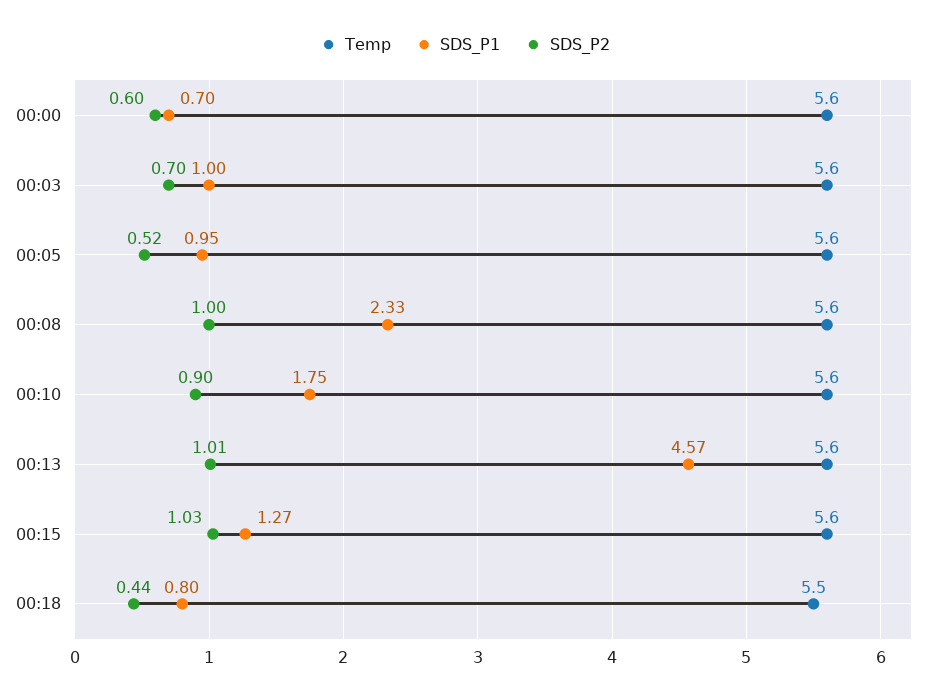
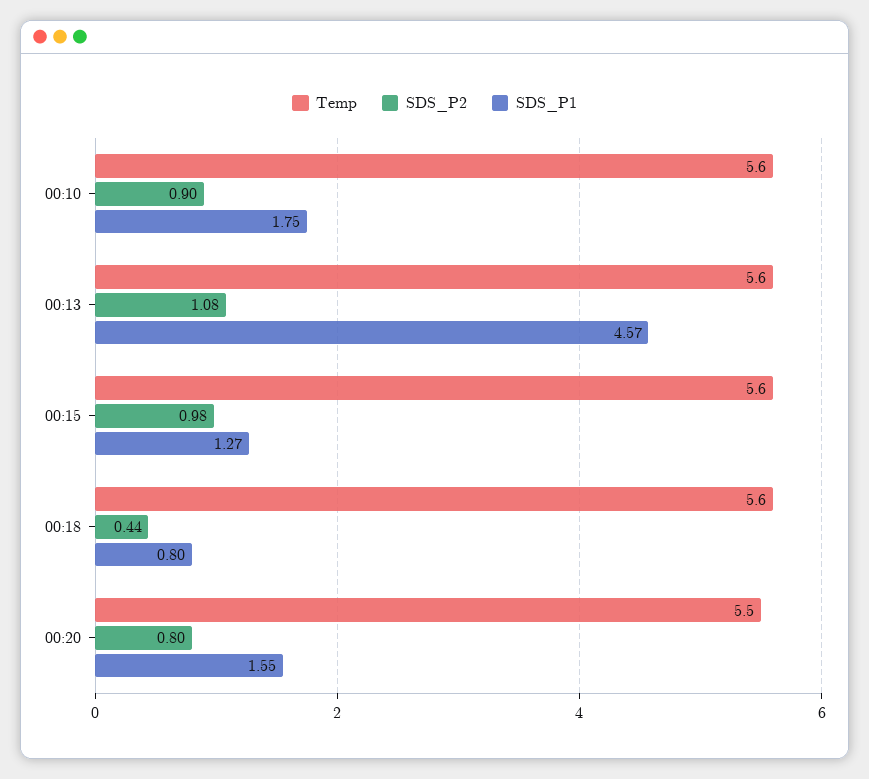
Temp, 00:00: 5.6 -> none
SDS_P1, 00:00: 0.7 -> none
SDS_P2, 00:00: 0.6 -> none
Temp, 00:03: 5.6 -> none
SDS_P1, 00:03: 1 -> none
SDS_P2, 00:03: 0.7 -> none
Temp, 00:05: 5.6 -> none
SDS_P1, 00:05: 0.95 -> none
SDS_P2, 00:05: 0.52 -> none
Temp, 00:08: 5.6 -> none
SDS_P1, 00:08: 2.33 -> none
SDS_P2, 00:08: 1 -> none
SDS_P2, 00:13: 1.01 -> 1.08
SDS_P2, 00:15: 1.03 -> 0.98
Temp, 00:18: 5.5 -> 5.6
Temp, 00:20: none -> 5.5
SDS_P2, 00:20: none -> 0.8
SDS_P1, 00:20: none -> 1.55

